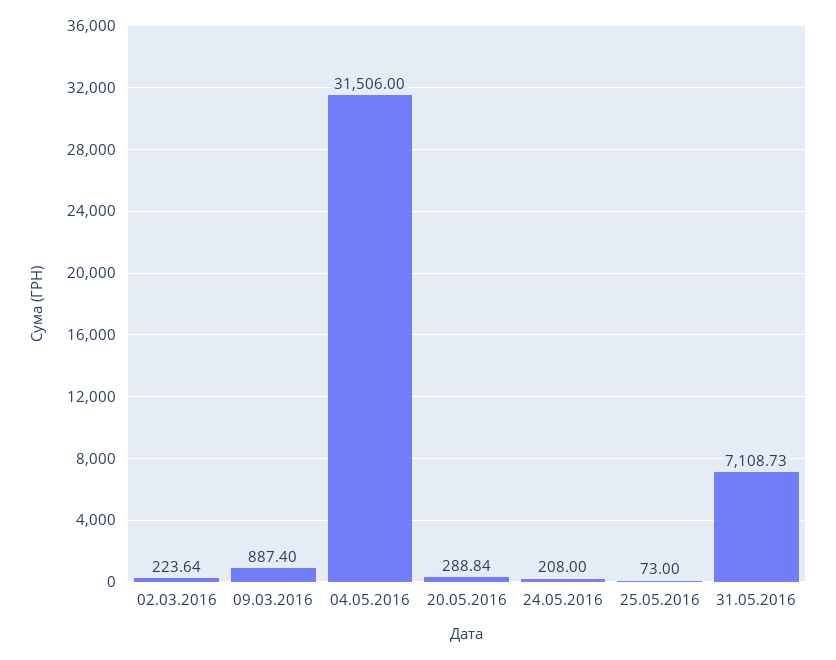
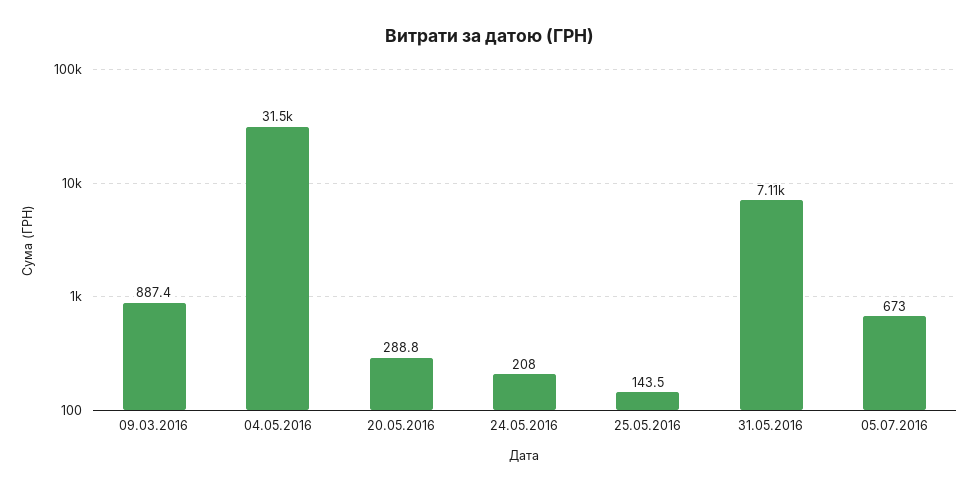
02.03.2016: 223.64 -> none
25.05.2016: 73 -> 143.5
05.07.2016: none -> 673

